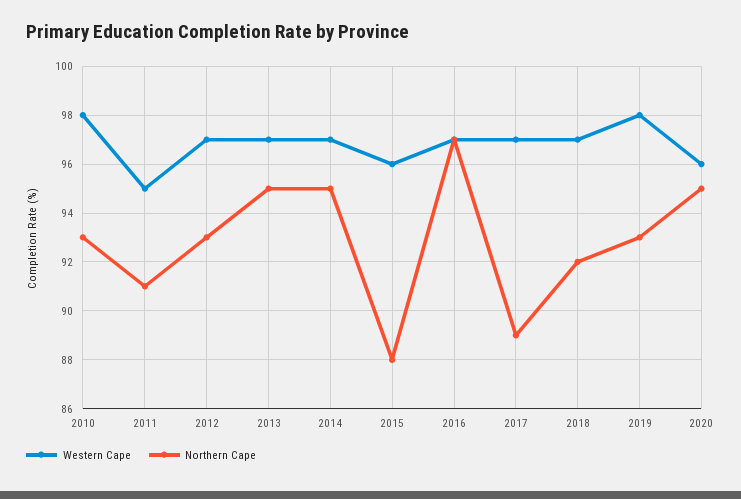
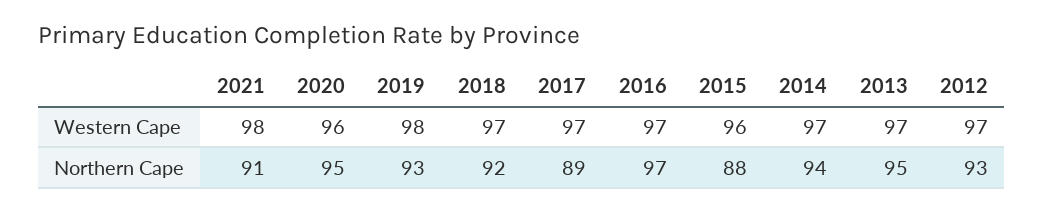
Western Cape, 2010: 98 -> none
Northern Cape, 2010: 93 -> none
Western Cape, 2011: 95 -> none
Northern Cape, 2011: 91 -> none
Northern Cape, 2014: 95 -> 94
Western Cape, 2021: none -> 98
Northern Cape, 2021: none -> 91

